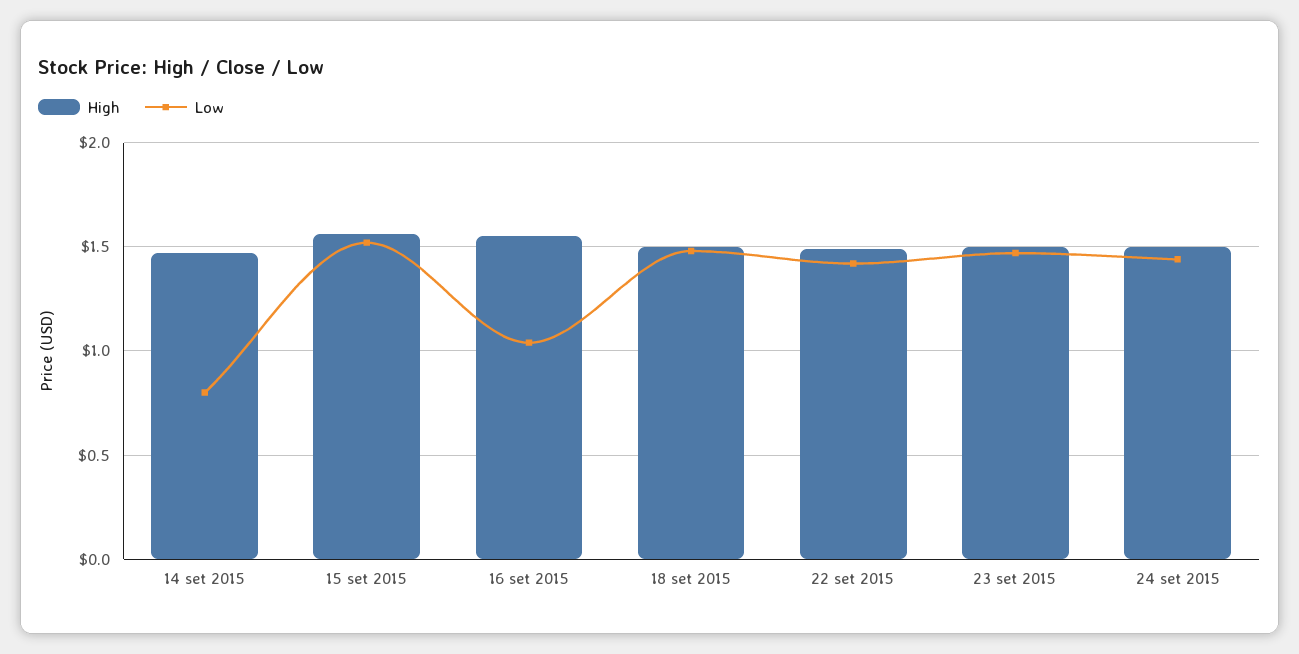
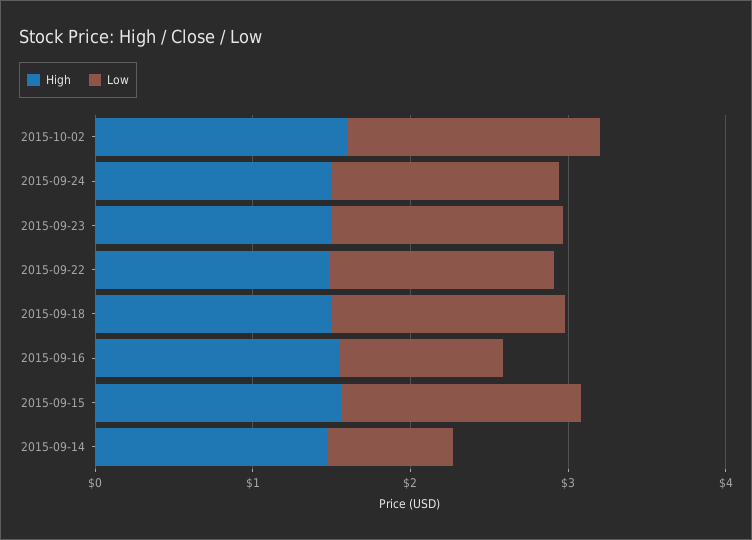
High, 2015-10-02: none -> 1.6
Low, 2015-10-02: none -> 1.6

